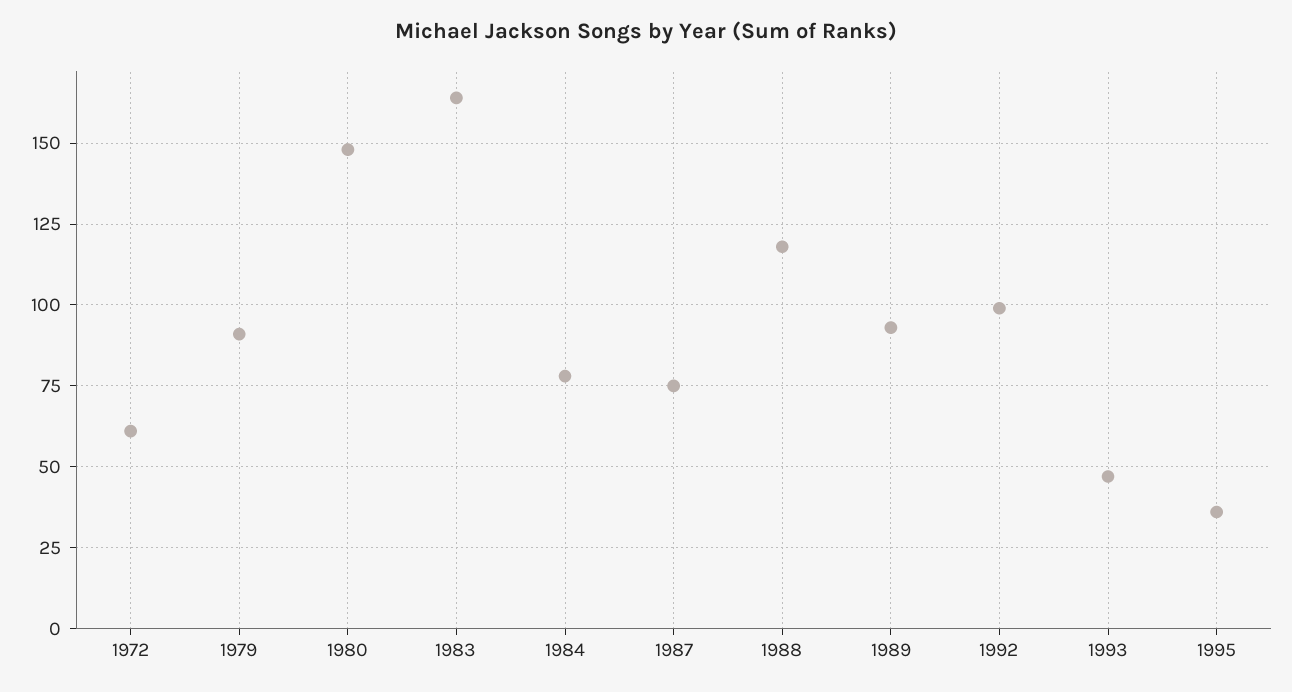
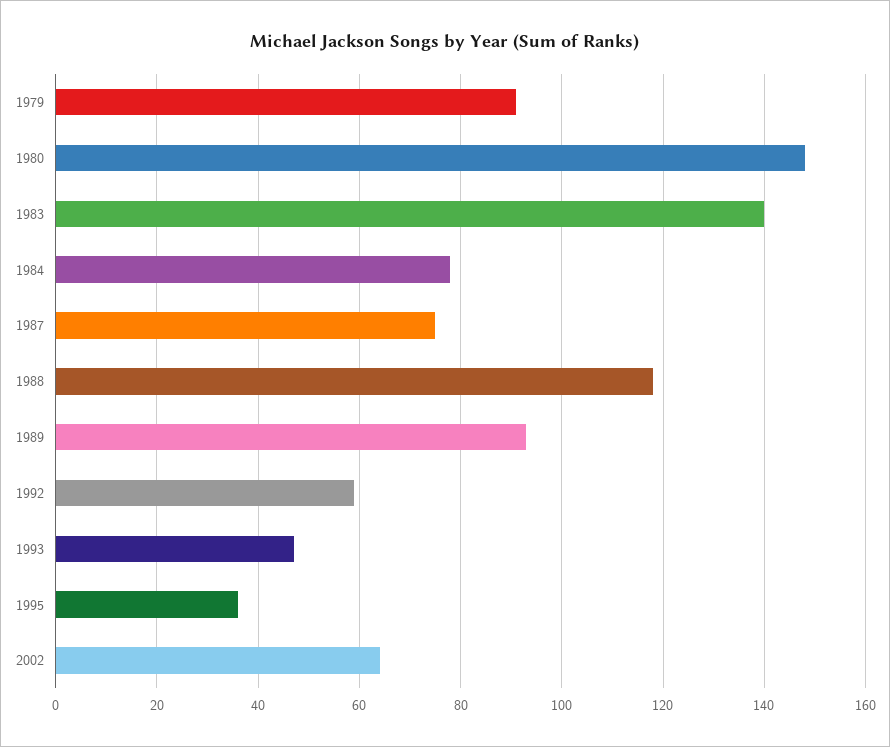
1972: 60 -> none
1983: 165 -> 140
1992: 100 -> 60
2002: none -> 65

